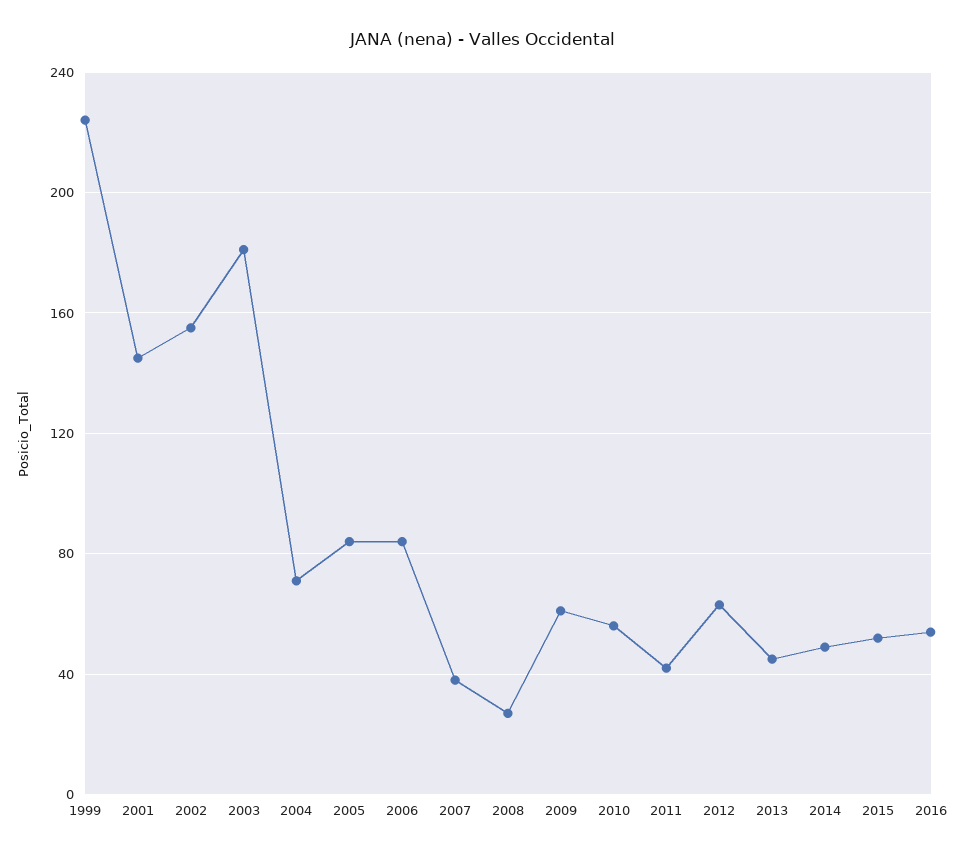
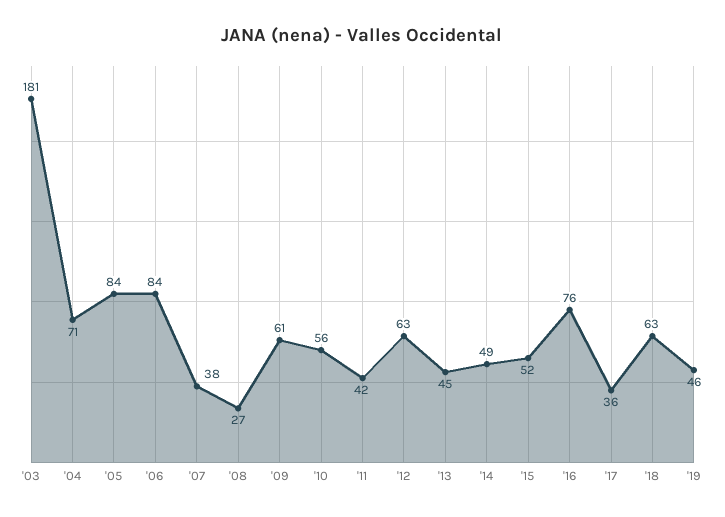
1999: 225 -> none
2001: 145 -> none
2002: 155 -> none
2016: 55 -> 76
'17: none -> 36
'18: none -> 63
'19: none -> 46

